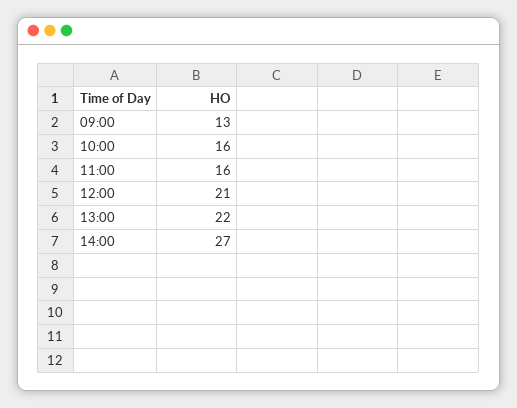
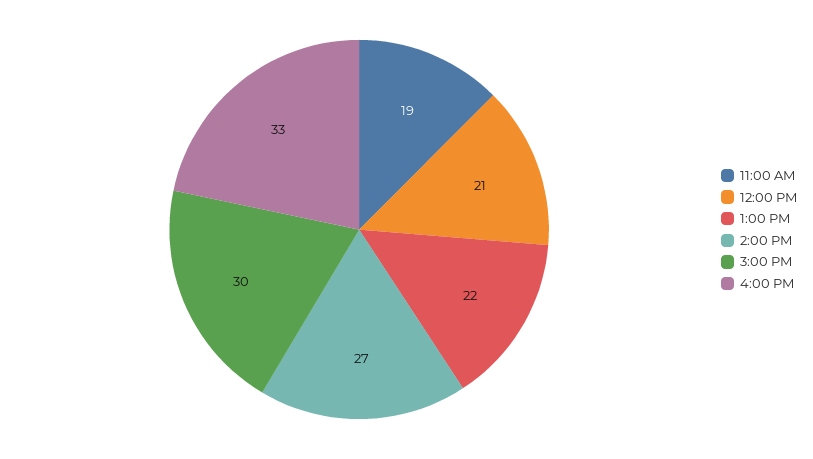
09:00: 13 -> none
10:00: 16 -> none
11:00: 16 -> 19
3:00 PM: none -> 30
4:00 PM: none -> 33

